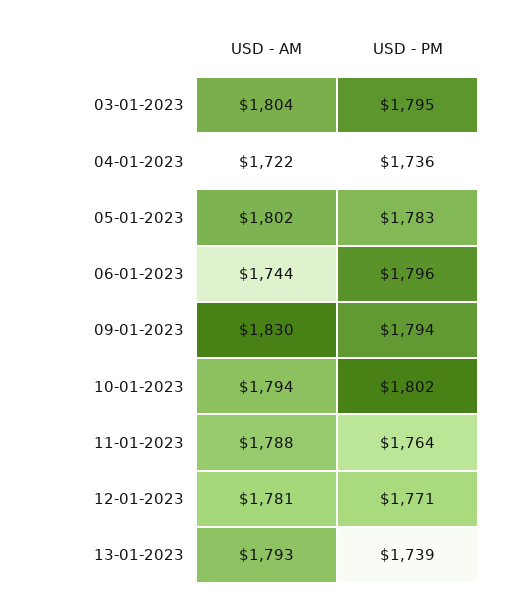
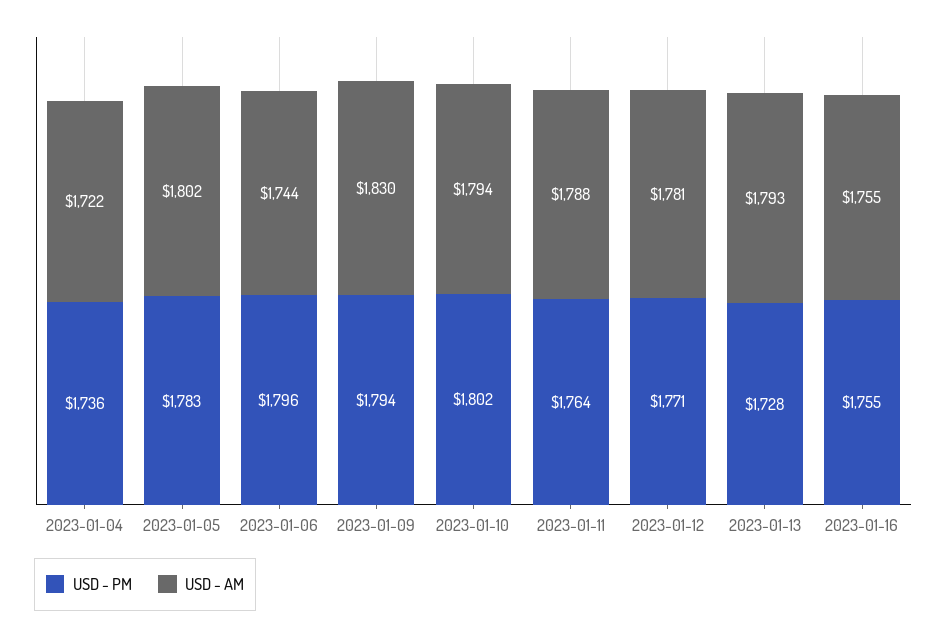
USD - AM, 03-01-2023: 1804 -> none
USD - PM, 03-01-2023: 1795 -> none
USD - PM, 13-01-2023: 1739 -> 1728
USD - PM, 2023-01-16: none -> 1755
USD - AM, 2023-01-16: none -> 1755

